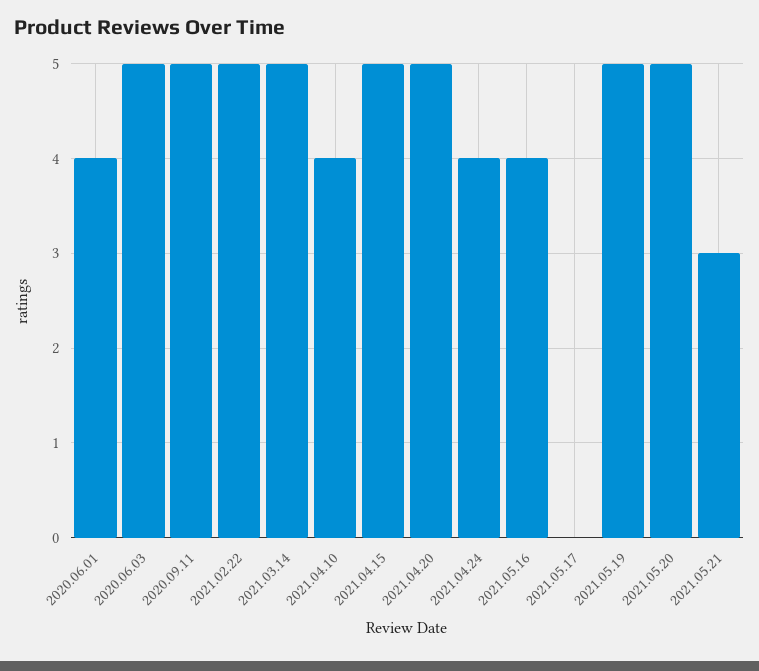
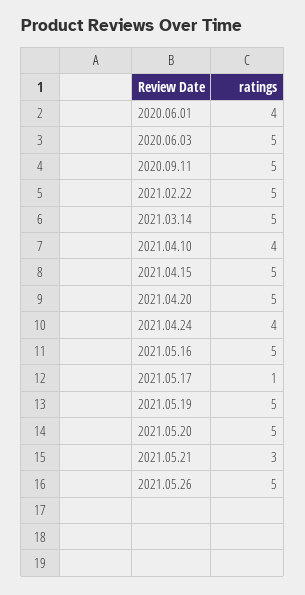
2021.05.16: 4 -> 5
2021.05.17: 0 -> 1
2021.05.26: none -> 5

